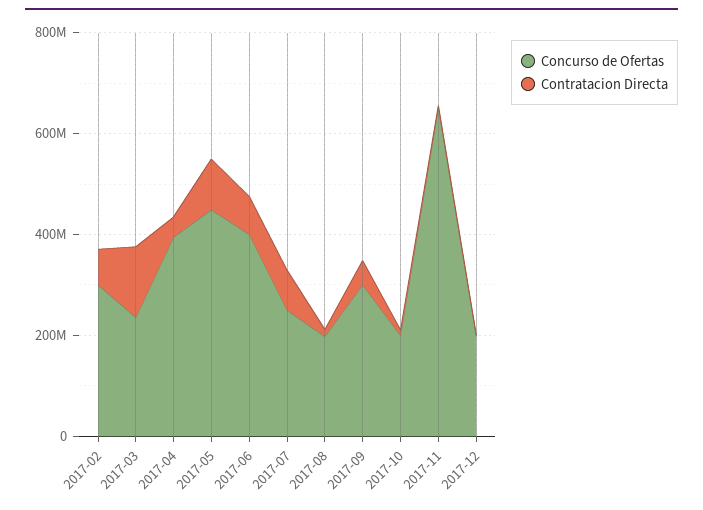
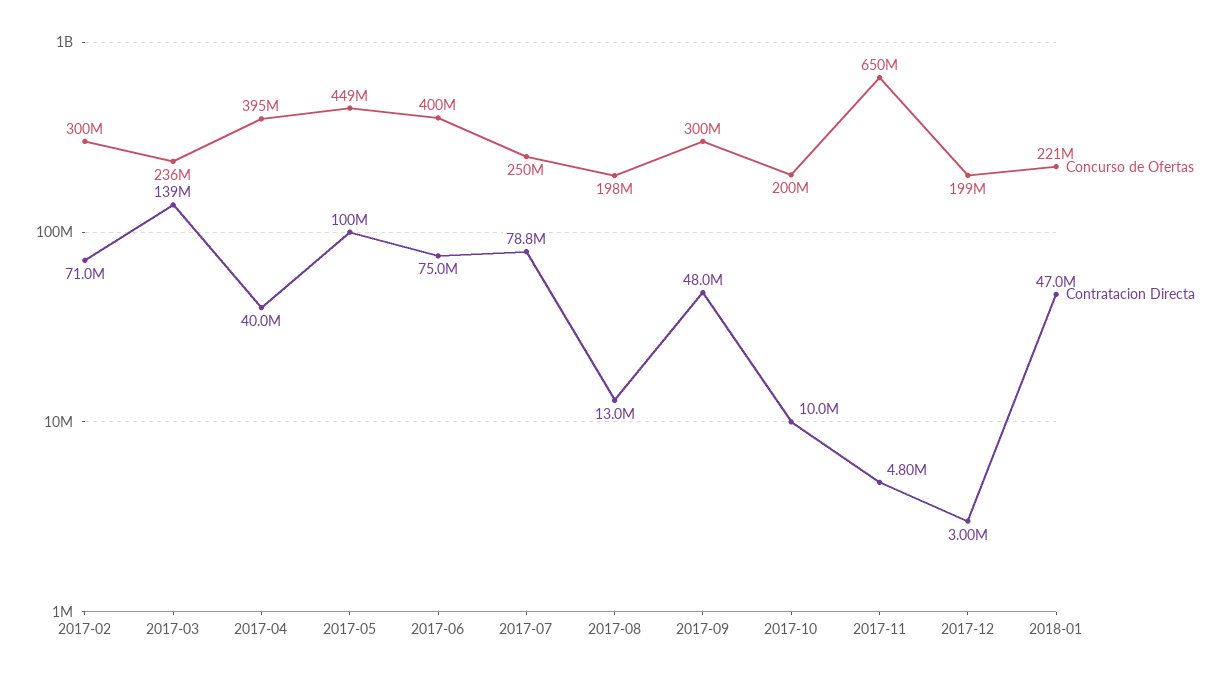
Concurso de Ofertas, 2018-01: none -> 221000000
Contratacion Directa, 2018-01: none -> 47000000

